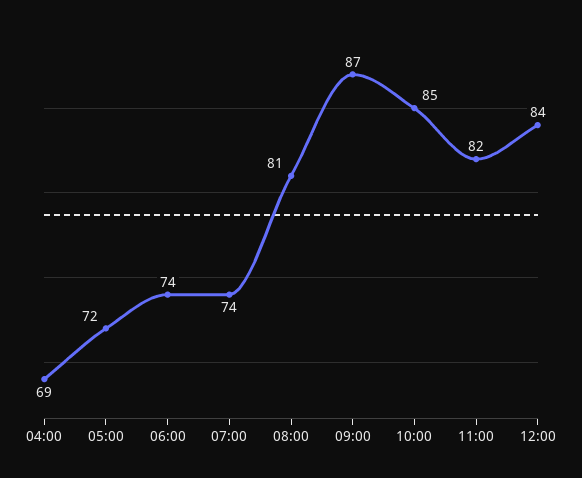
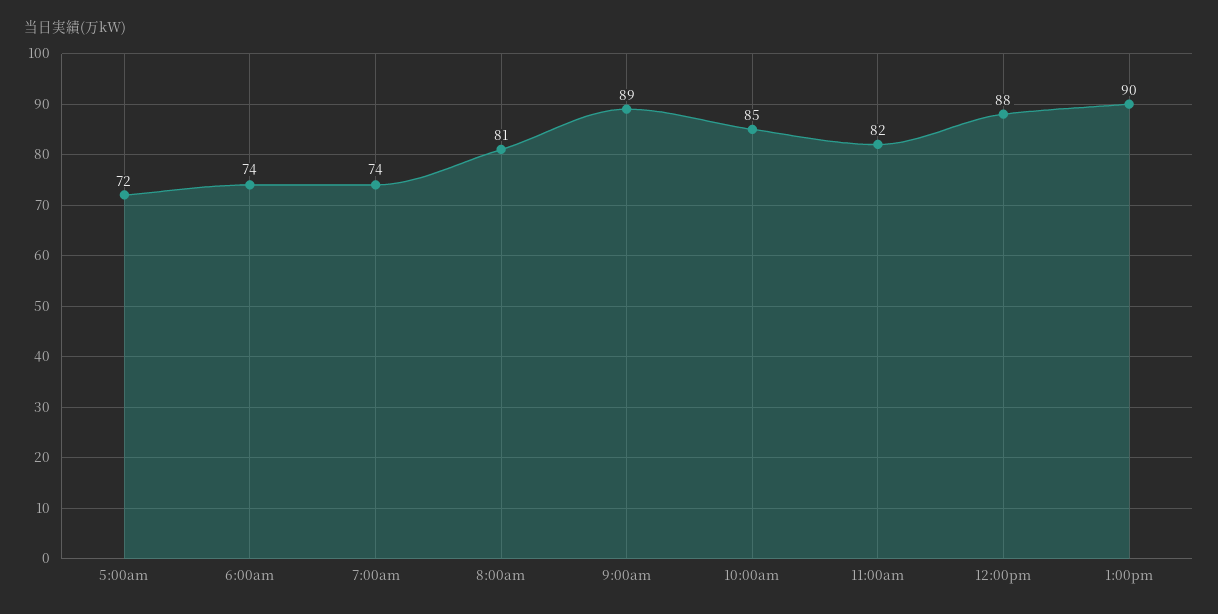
04:00: 69 -> none
09:00: 87 -> 89
12:00: 84 -> 88
1:00pm: none -> 90

